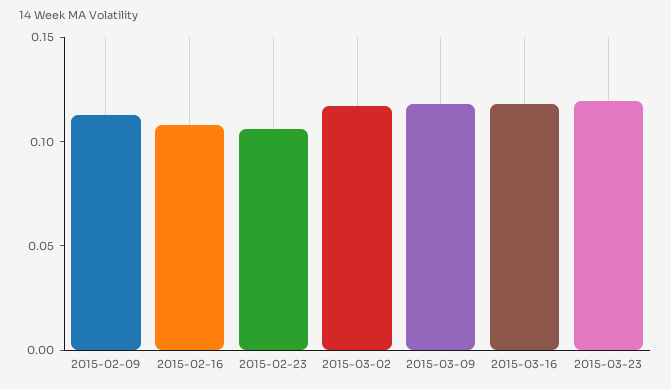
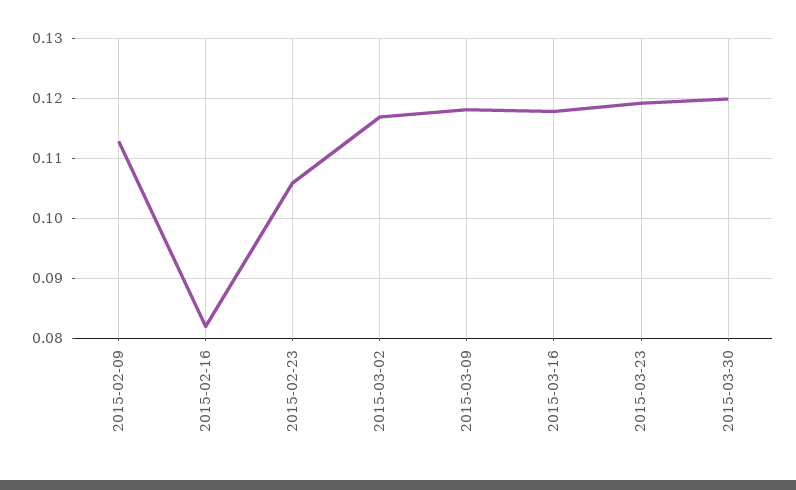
2015-02-16: 0.11 -> 0.082
2015-03-30: none -> 0.12

